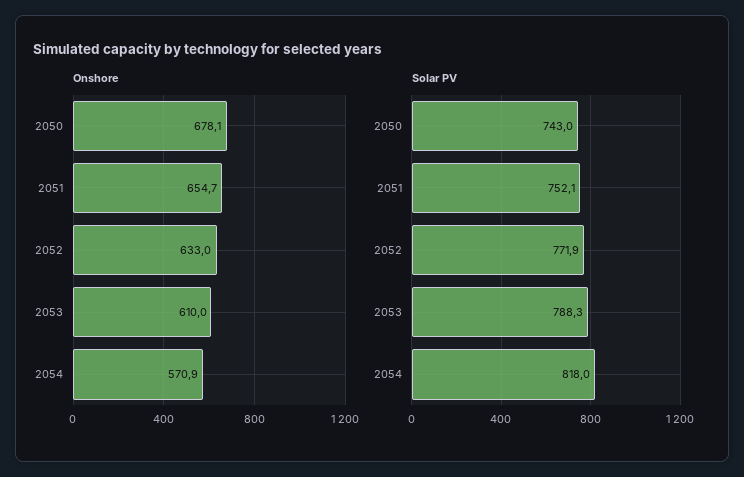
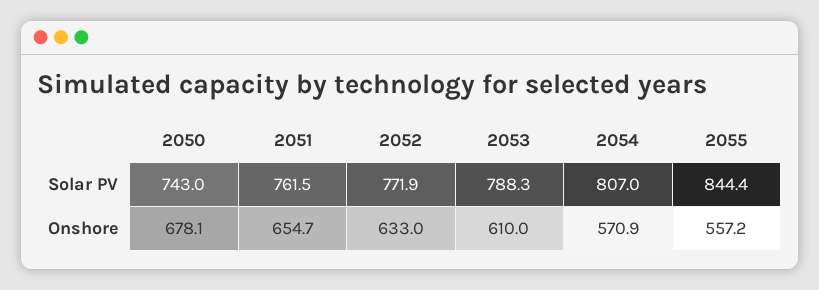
Solar PV, 2051: 752.1 -> 761.5
Solar PV, 2054: 818 -> 807
Solar PV, 2055: none -> 844.4
Onshore, 2055: none -> 557.2

